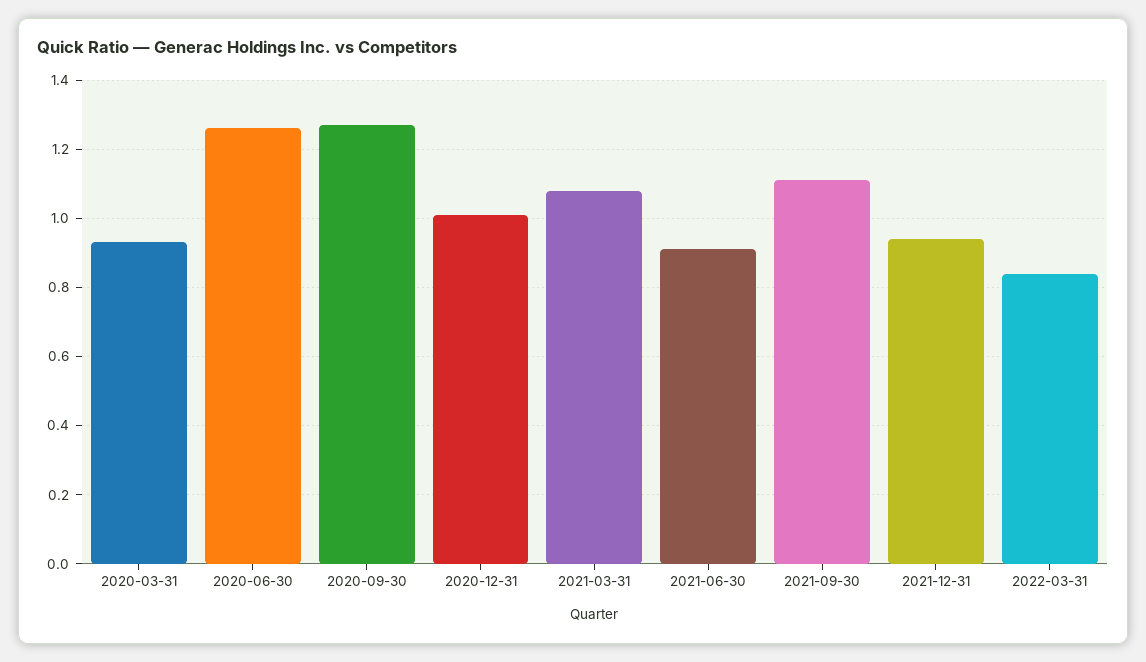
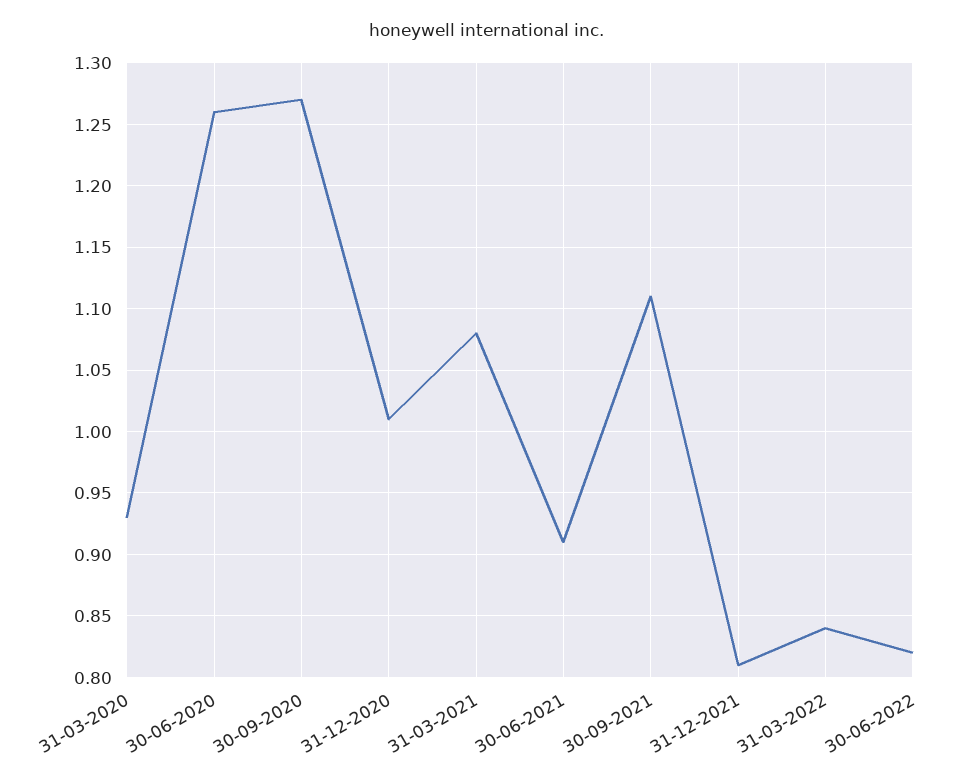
2021-12-31: 0.95 -> 0.81
30-06-2022: none -> 0.82

